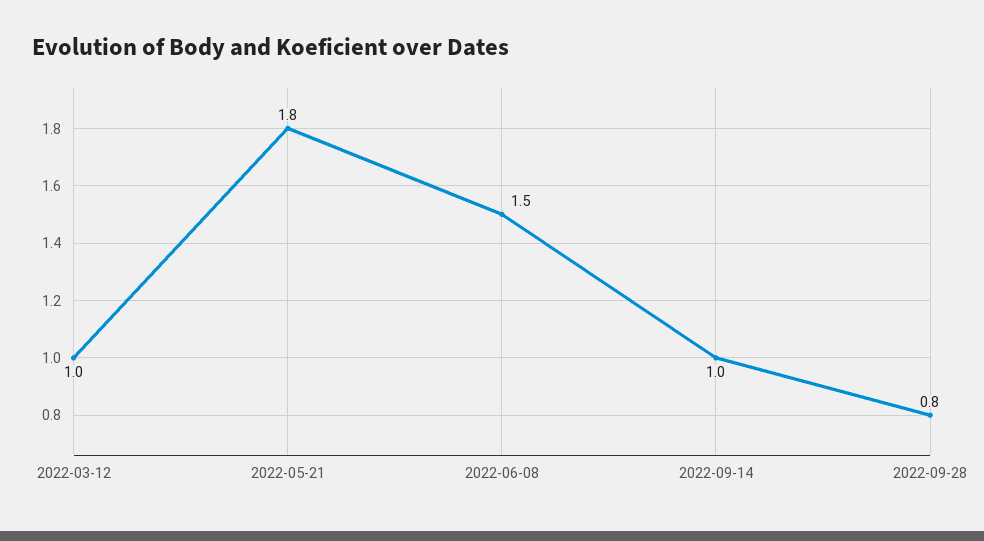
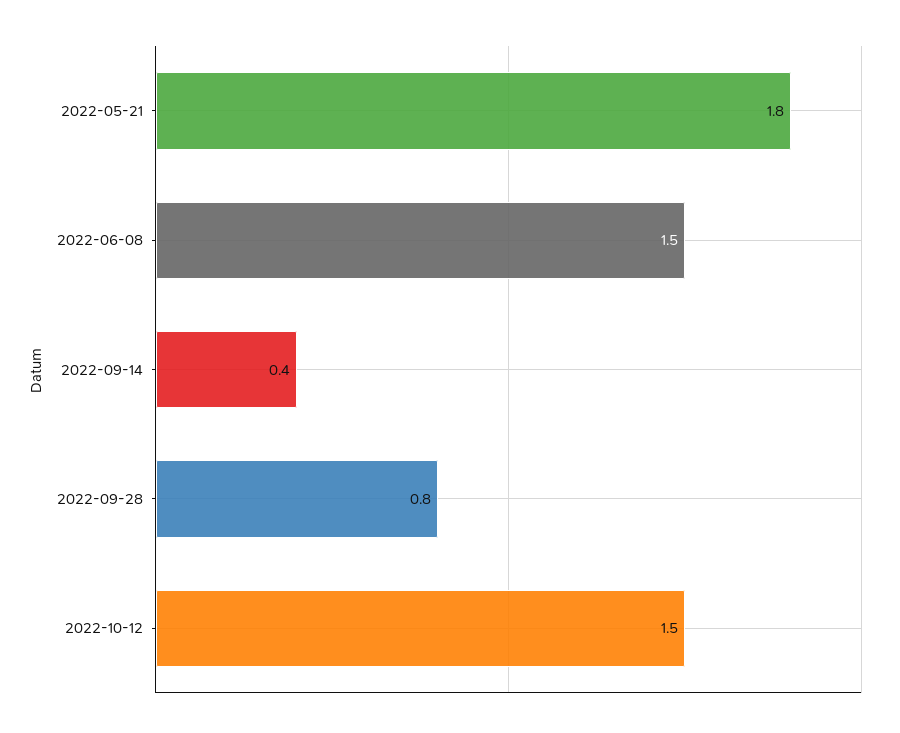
2022-03-12: 1 -> none
2022-09-14: 1 -> 0.4
2022-10-12: none -> 1.5

